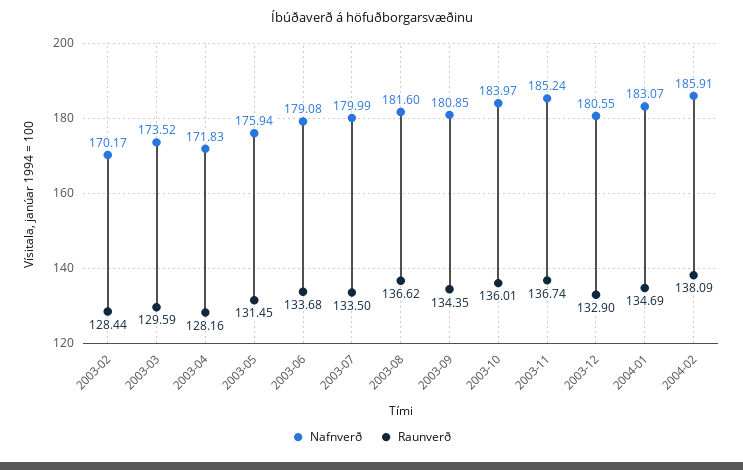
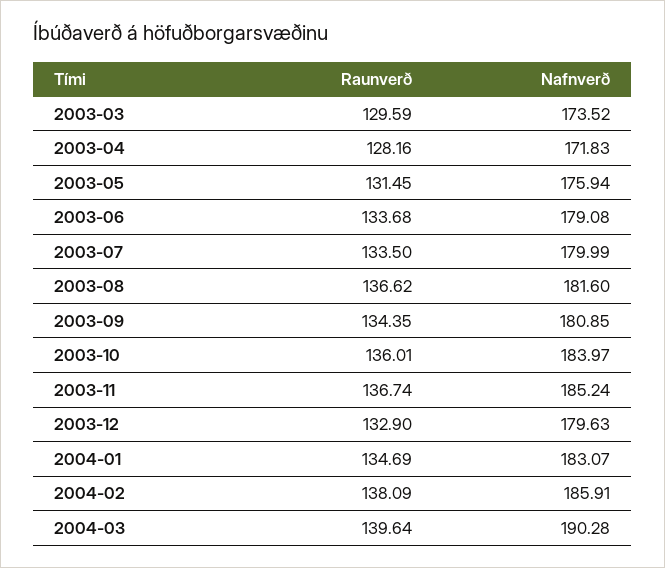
Nafnverð, 2003-02: 170.17 -> none
Raunverð, 2003-02: 128.44 -> none
Nafnverð, 2003-12: 180.55 -> 179.63
Raunverð, 2004-03: none -> 139.64
Nafnverð, 2004-03: none -> 190.28

